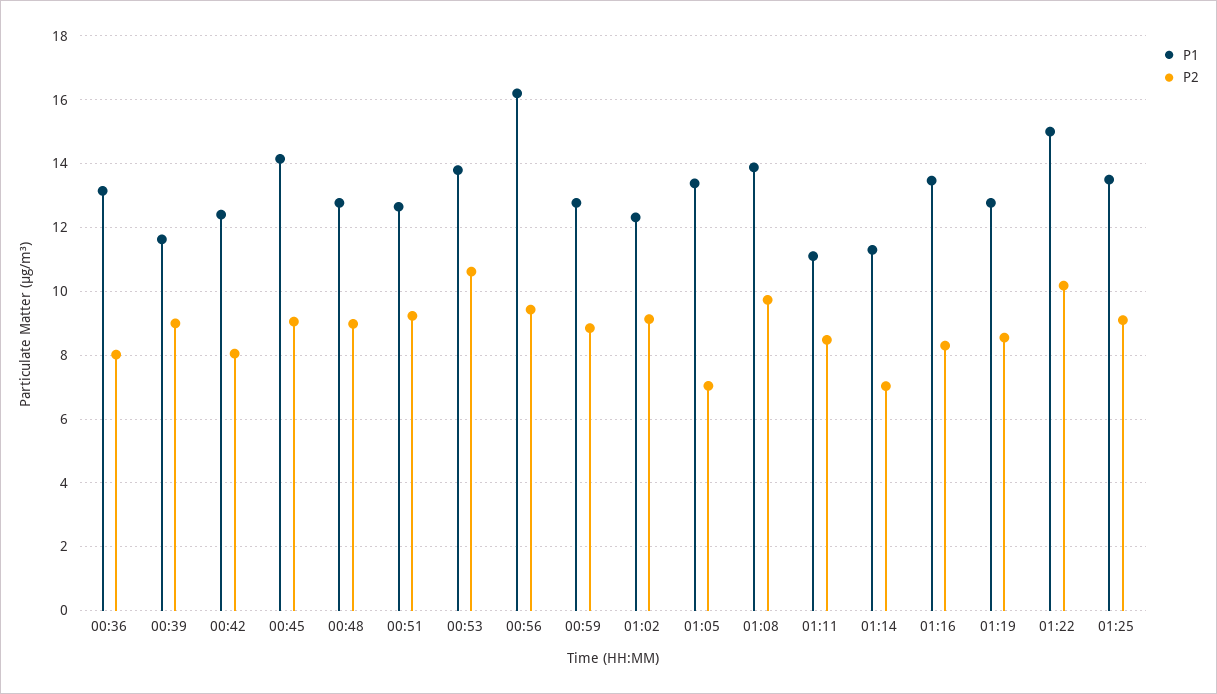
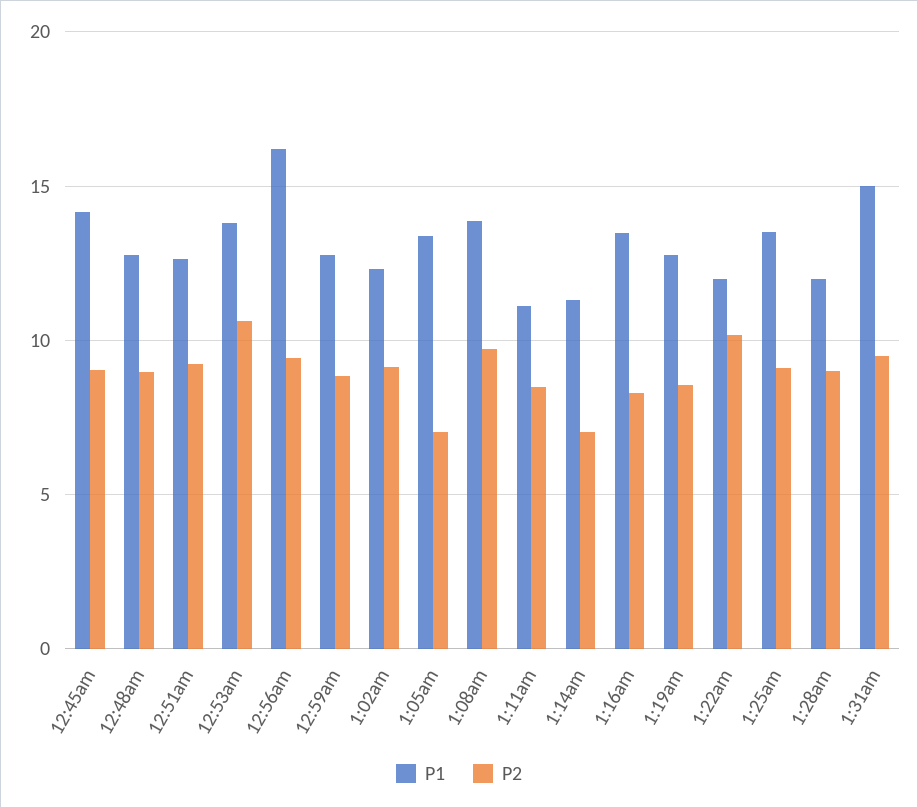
P1, 00:36: 13.2 -> none
P2, 00:36: 8 -> none
P1, 00:39: 11.6 -> none
P2, 00:39: 9 -> none
P1, 00:42: 12.4 -> none
P2, 00:42: 8 -> none
P1, 01:22: 15 -> 12
P1, 1:28am: none -> 12
P2, 1:28am: none -> 9
P1, 1:31am: none -> 15
P2, 1:31am: none -> 9.5

